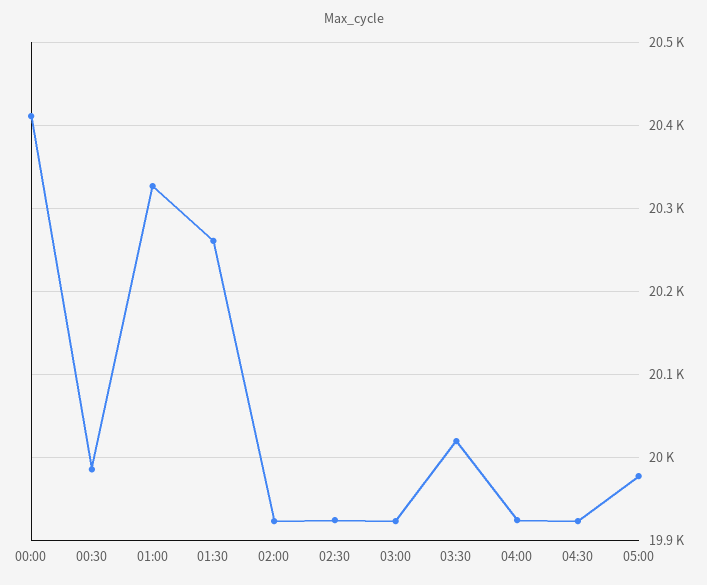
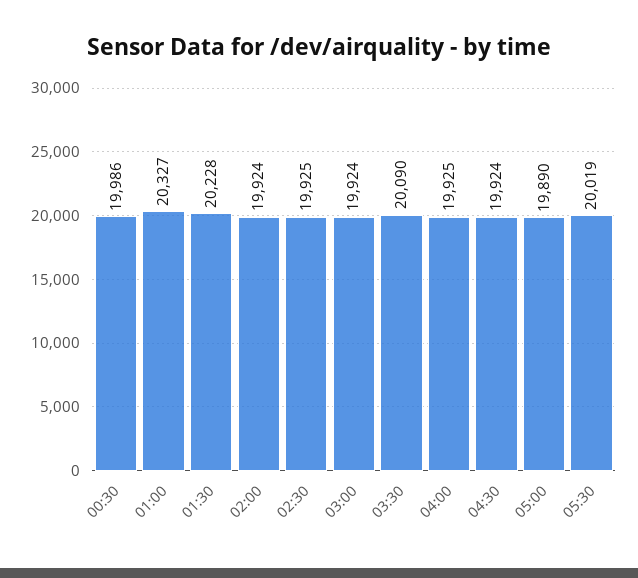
00:00: 20410 -> none
01:30: 20260 -> 20228
03:30: 20020 -> 20090
05:00: 19980 -> 19890
05:30: none -> 20019

